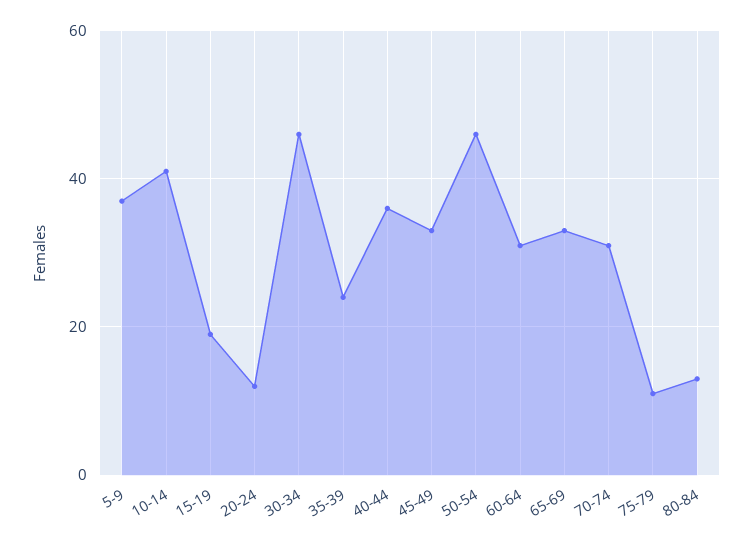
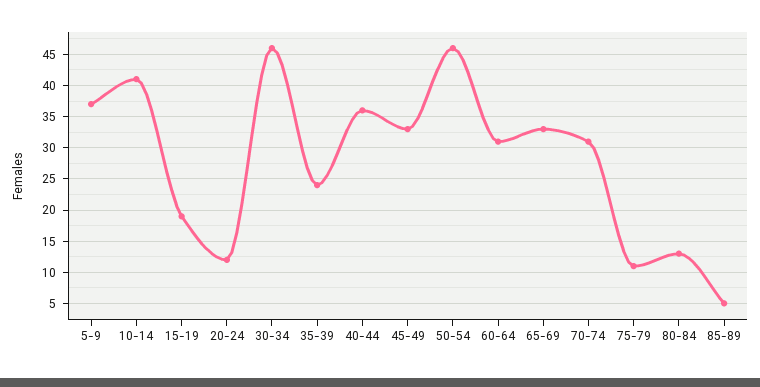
85-89: none -> 5

